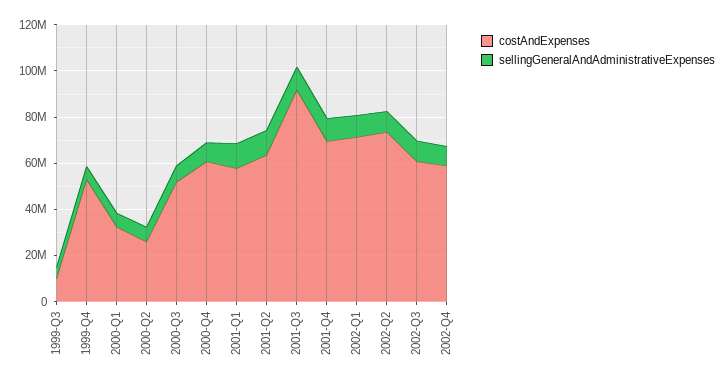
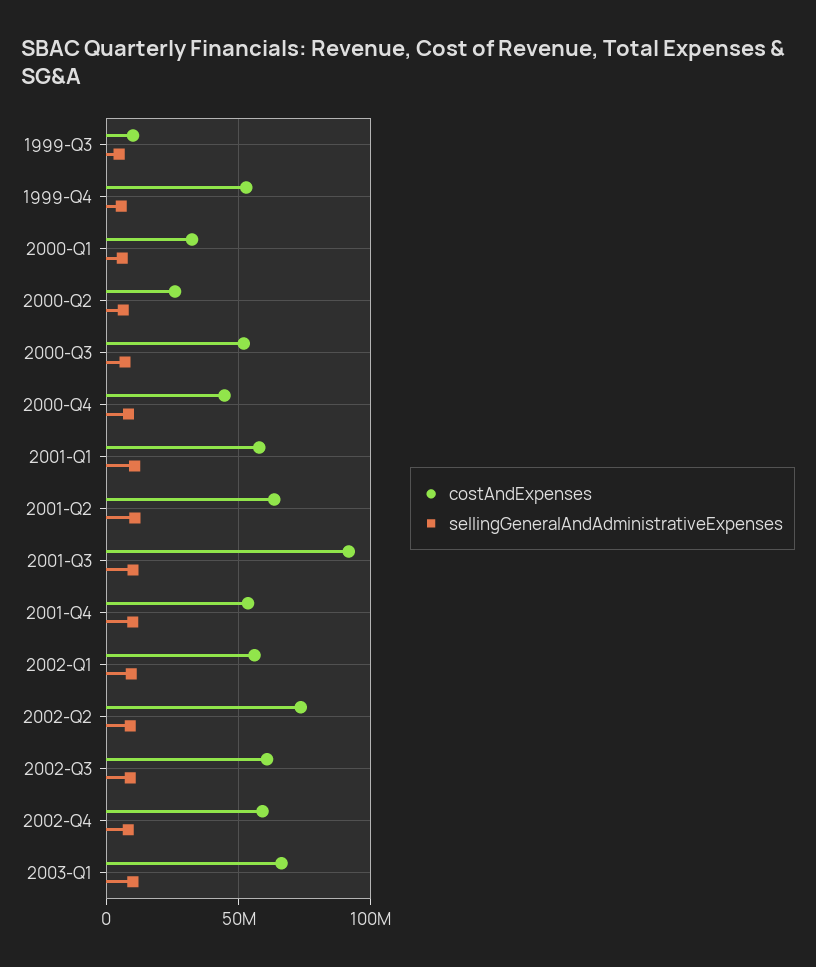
costAndExpenses, 2000-Q4: 60000000 -> 45000000
costAndExpenses, 2001-Q4: 70000000 -> 55000000
costAndExpenses, 2002-Q1: 70000000 -> 55000000
costAndExpenses, 2003-Q1: none -> 65000000
sellingGeneralAndAdministrativeExpenses, 2003-Q1: none -> 10000000

